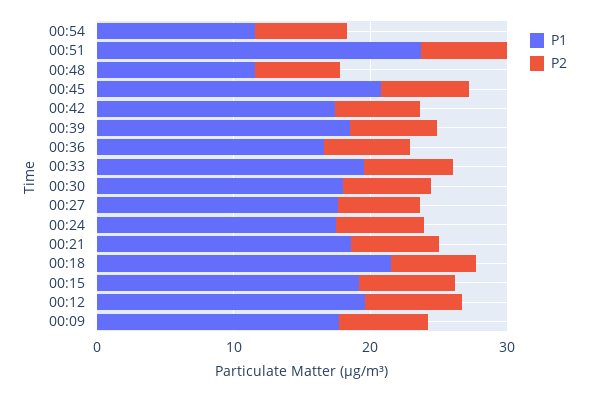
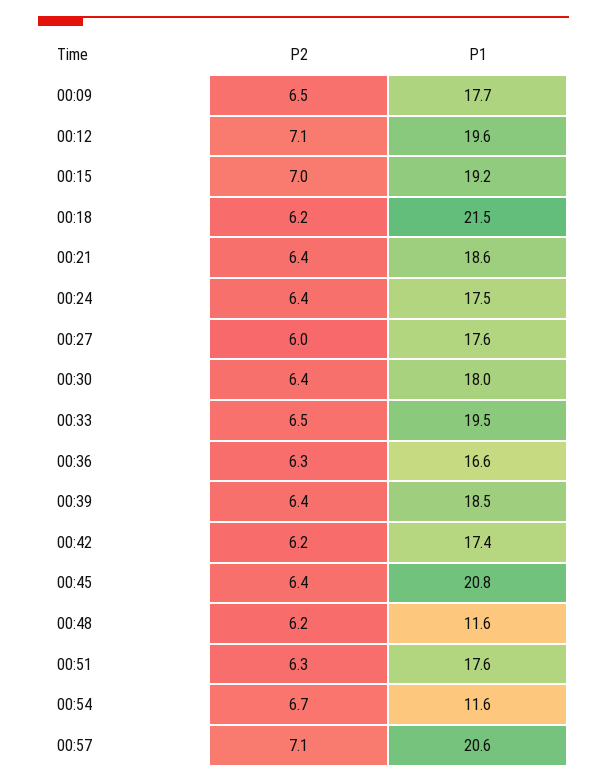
P1, 00:51: 24 -> 17.6
P2, 00:57: none -> 7.1
P1, 00:57: none -> 20.6

